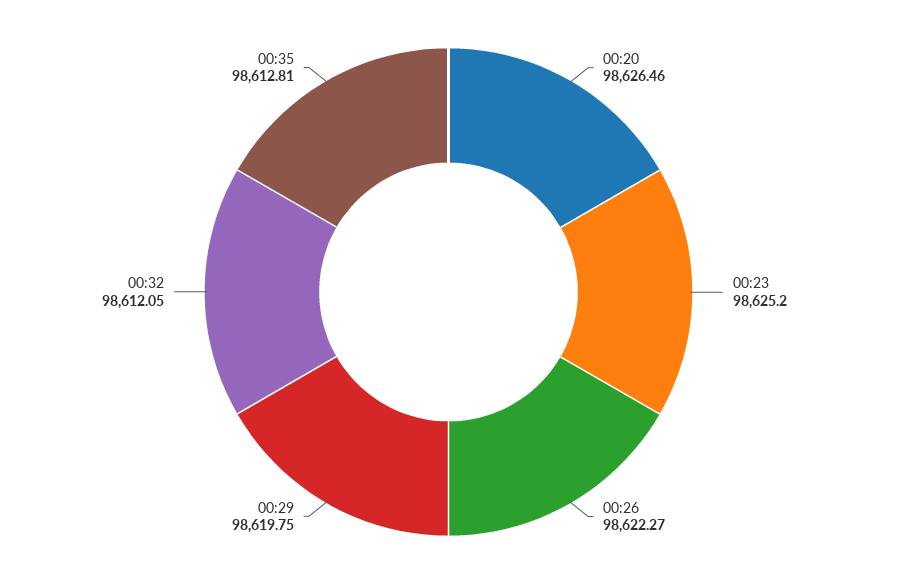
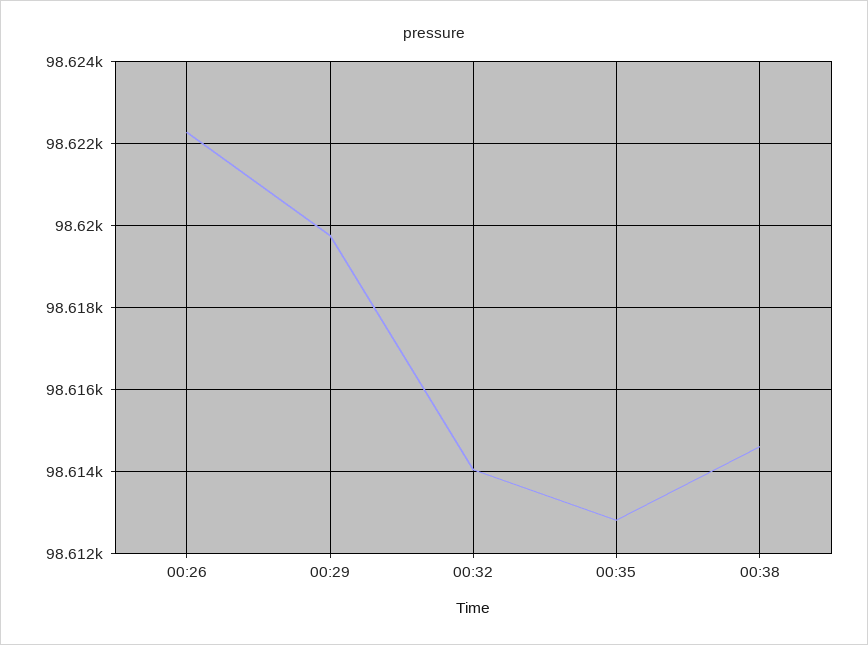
00:20: 98626.46 -> none
00:23: 98625.2 -> none
00:32: 98612.05 -> 98614
00:38: none -> 98614.6

